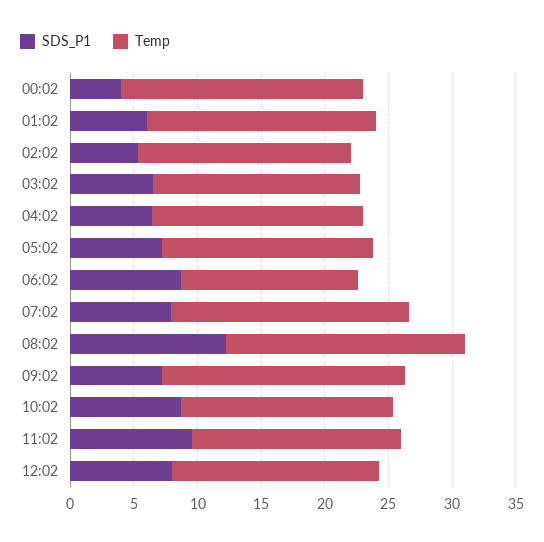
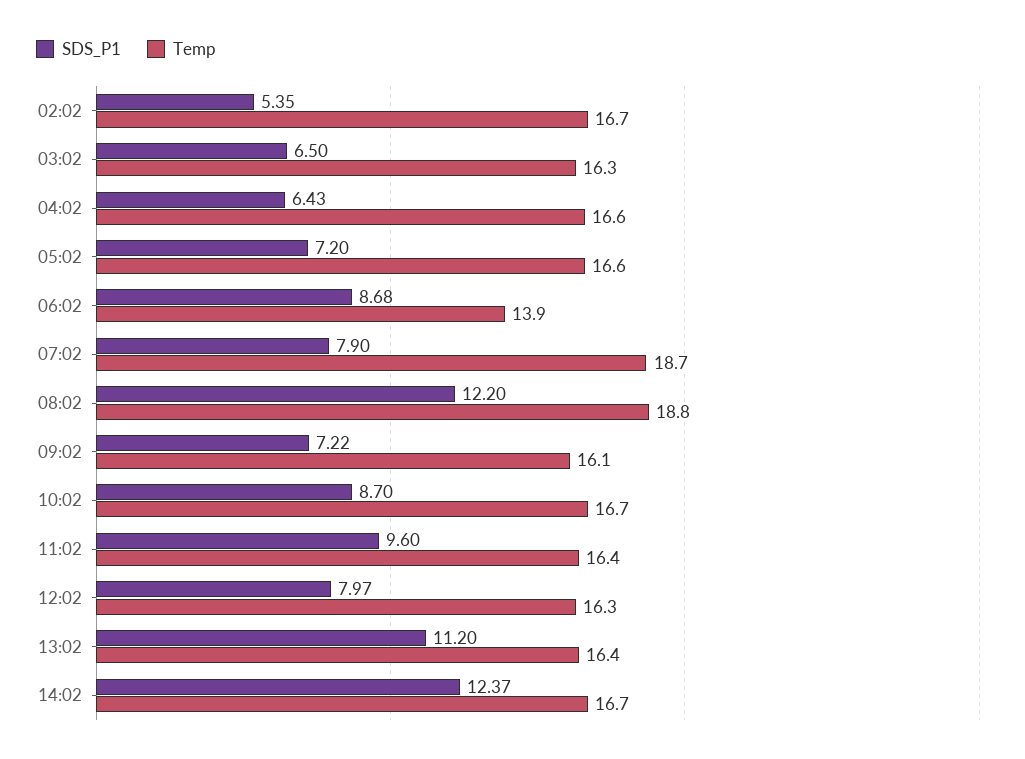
SDS_P1, 00:02: 4 -> none
Temp, 00:02: 19 -> none
SDS_P1, 01:02: 6 -> none
Temp, 01:02: 18 -> none
Temp, 09:02: 19 -> 16.1
SDS_P1, 13:02: none -> 11.2
Temp, 13:02: none -> 16.4
SDS_P1, 14:02: none -> 12.37
Temp, 14:02: none -> 16.7

